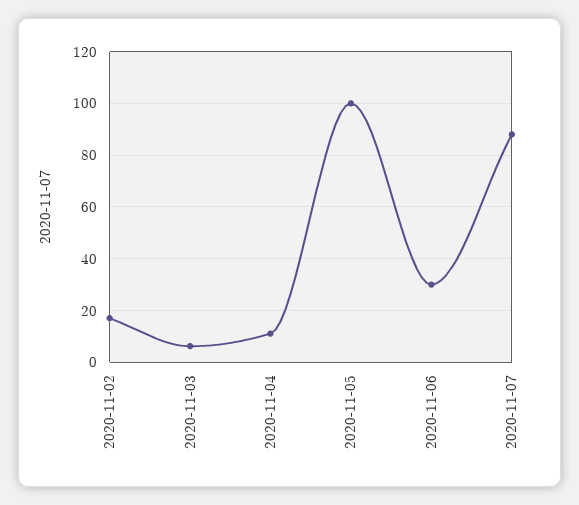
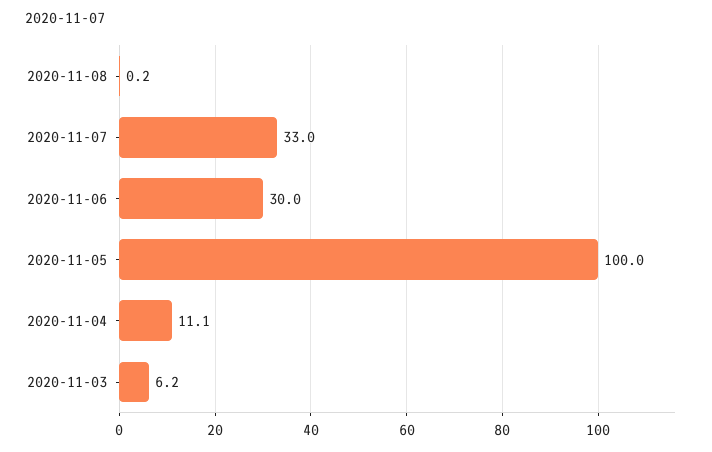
2020-11-02: 17.5 -> none
2020-11-07: 87.5 -> 33
2020-11-08: none -> 0.2

